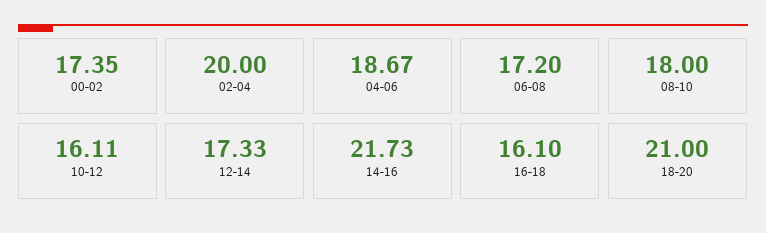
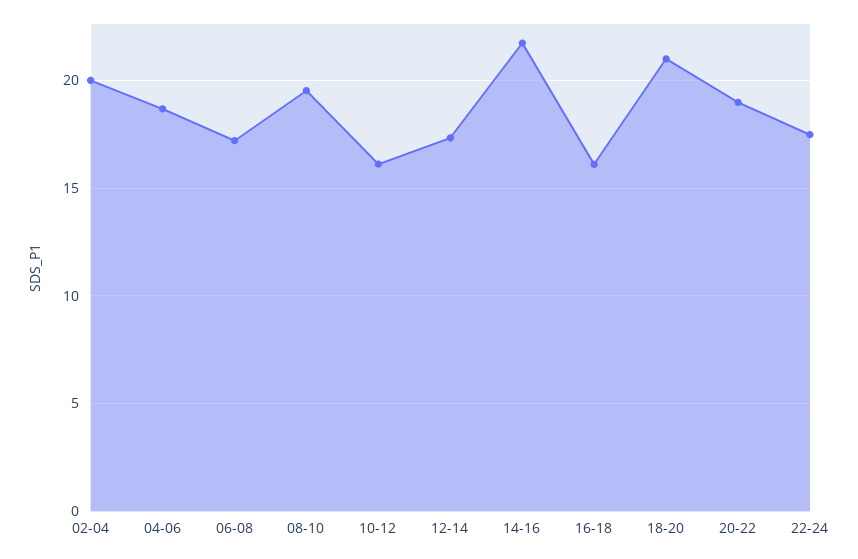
00-02: 17.35 -> none
08-10: 18 -> 19.5
20-22: none -> 19
22-24: none -> 17.5

